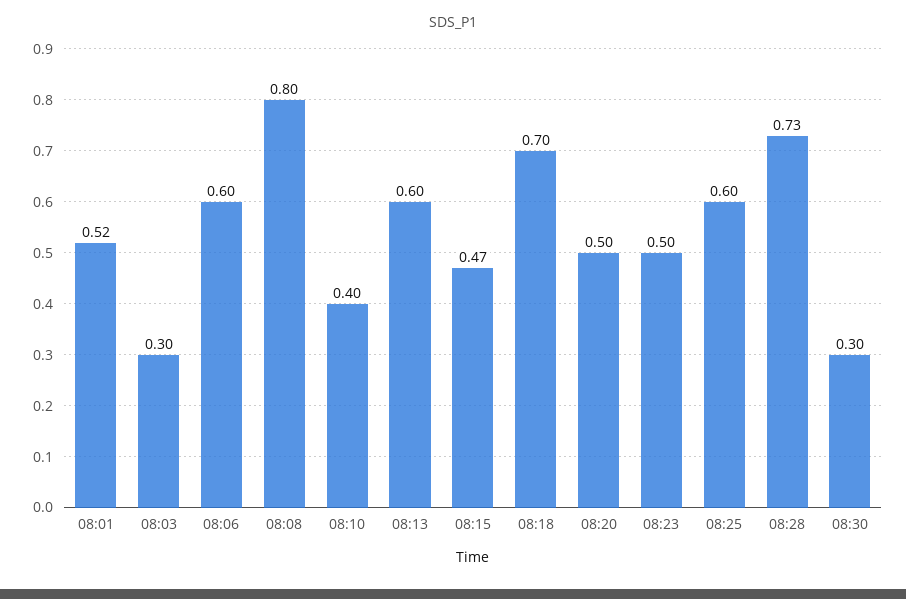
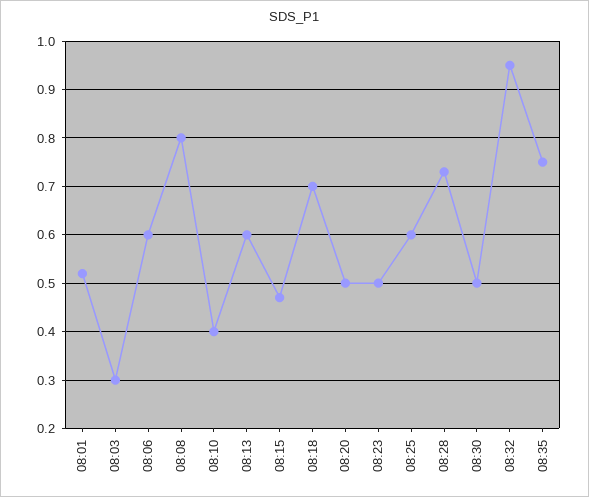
08:30: 0.3 -> 0.5
08:32: none -> 0.95
08:35: none -> 0.75

